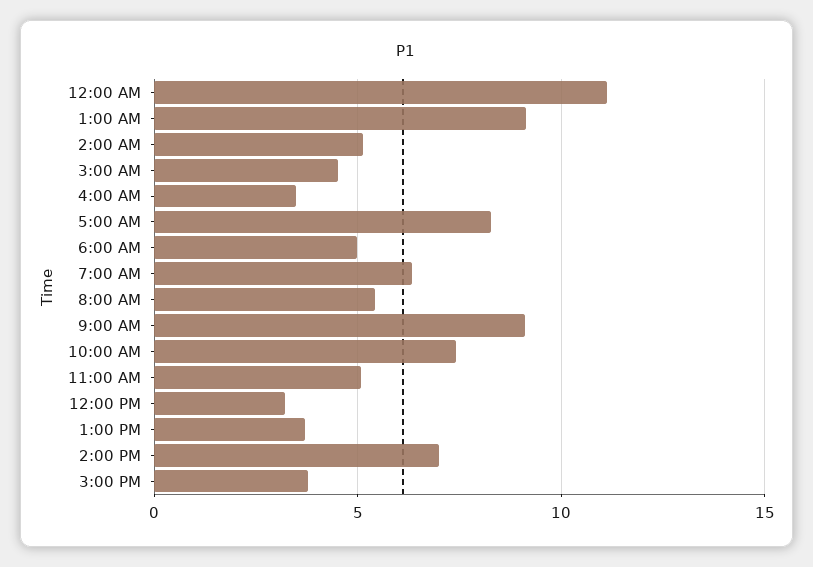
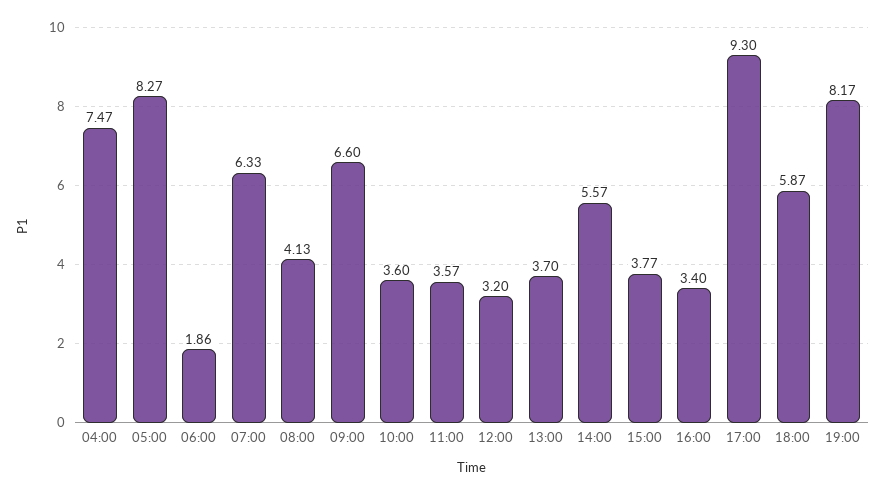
12:00 AM: 11 -> none
1:00 AM: 9 -> none
2:00 AM: 5 -> none
3:00 AM: 4.5 -> none
4:00 AM: 3.5 -> 7.47
6:00 AM: 5 -> 1.86
8:00 AM: 5.5 -> 4.13
9:00 AM: 9 -> 6.6
10:00 AM: 7.5 -> 3.6
11:00 AM: 5 -> 3.57
2:00 PM: 7 -> 5.57
16:00: none -> 3.4
17:00: none -> 9.3
18:00: none -> 5.87
19:00: none -> 8.17

